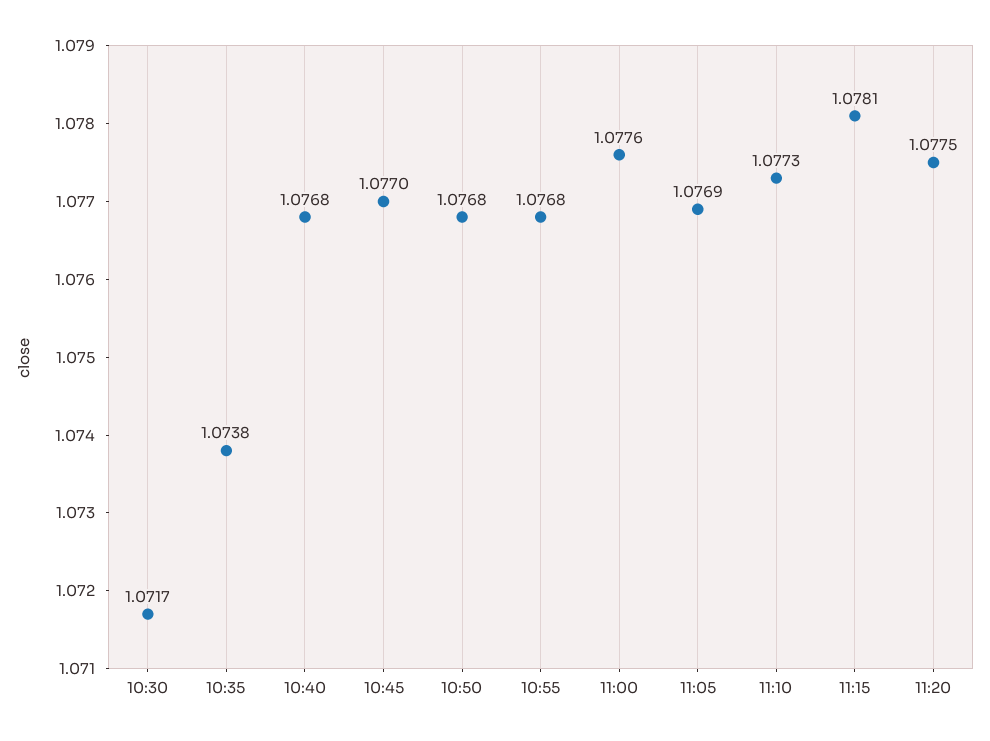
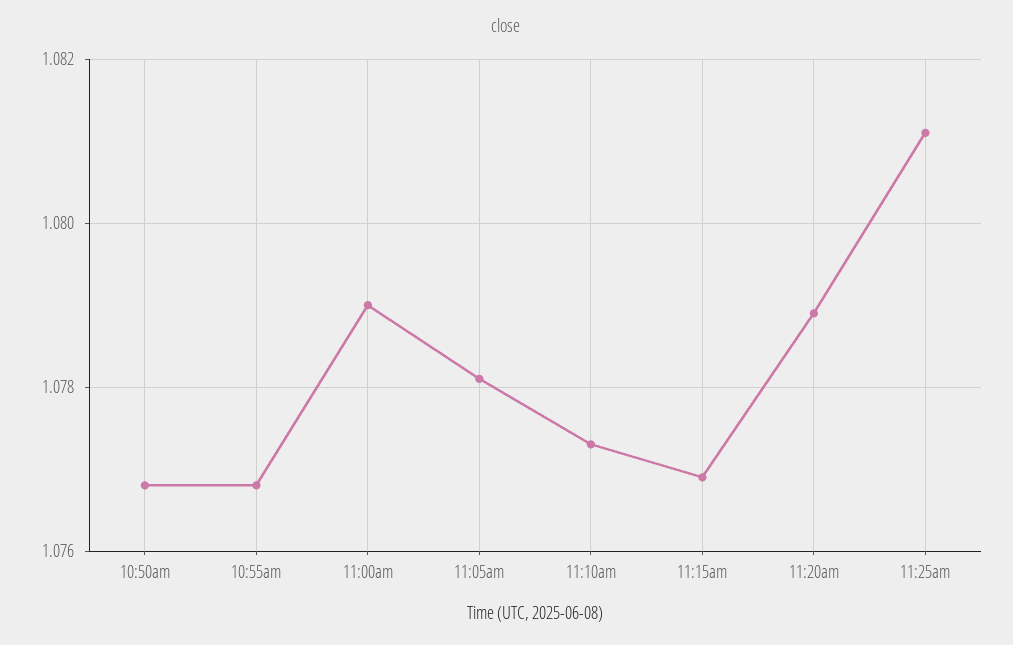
10:30: 1.0717 -> none
10:35: 1.0738 -> none
10:40: 1.0768 -> none
10:45: 1.077 -> none
11:00: 1.0776 -> 1.079
11:05: 1.0769 -> 1.078
11:15: 1.0781 -> 1.077
11:20: 1.0775 -> 1.079
11:25am: none -> 1.081

